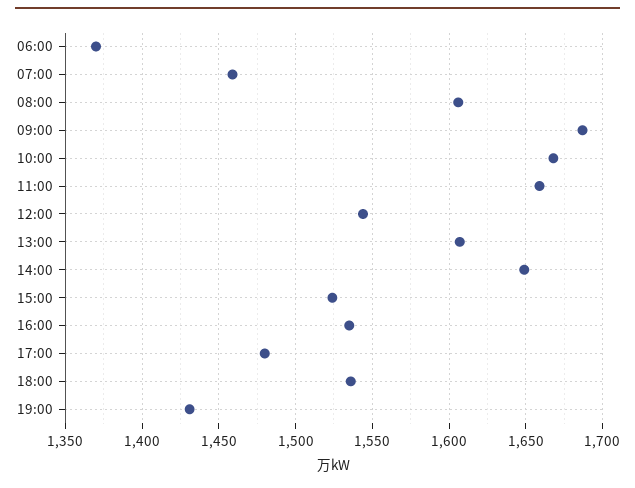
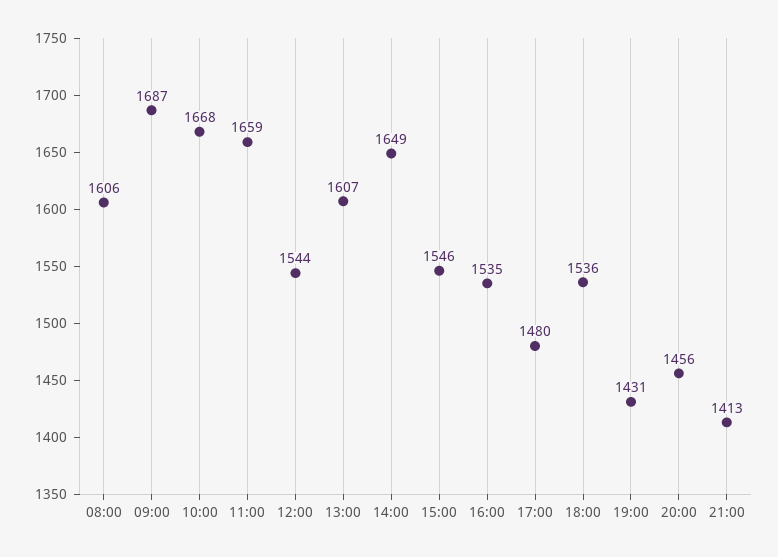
06:00: 1370 -> none
07:00: 1460 -> none
15:00: 1525 -> 1546
20:00: none -> 1456
21:00: none -> 1413

